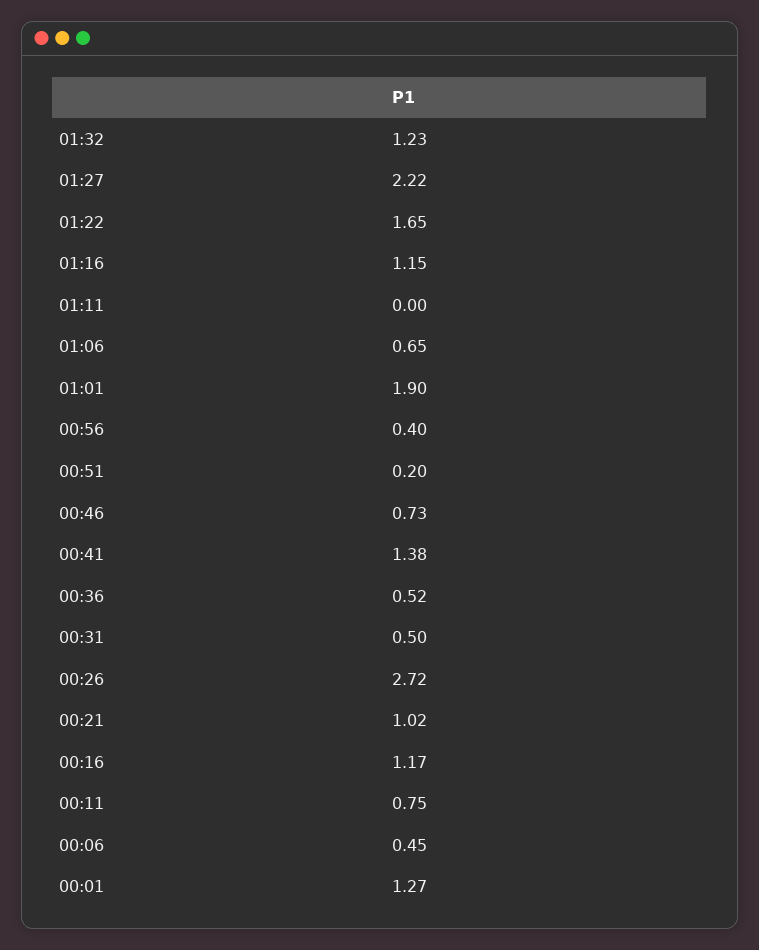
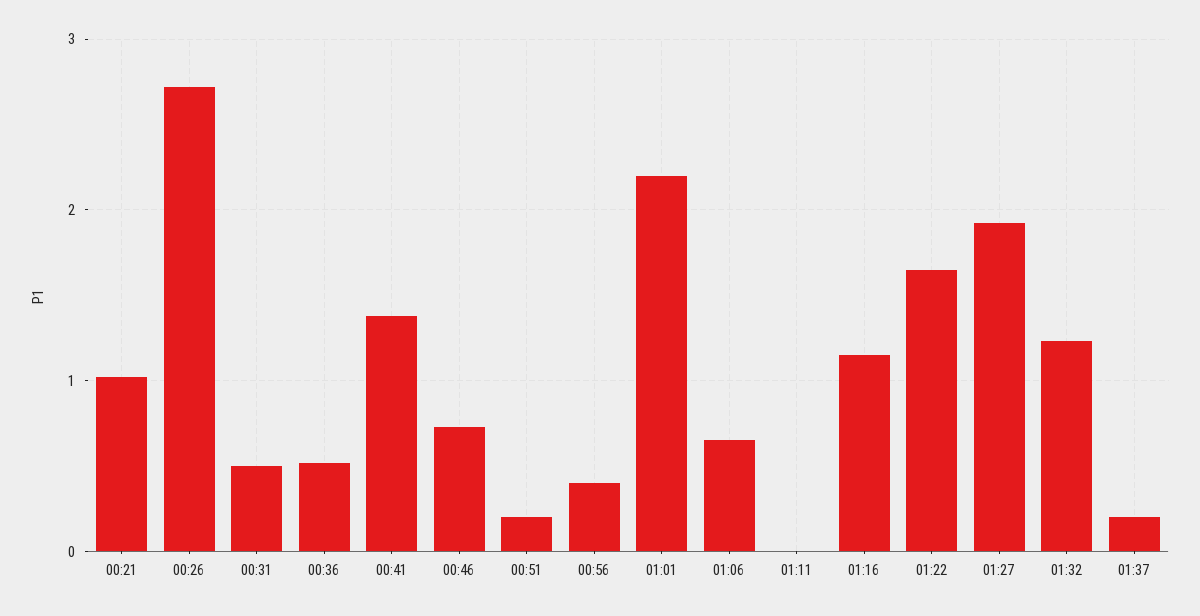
01:27: 2.22 -> 1.9
01:01: 1.9 -> 2.2
00:16: 1.17 -> none
00:11: 0.75 -> none
00:06: 0.45 -> none
00:01: 1.27 -> none
01:37: none -> 0.2

